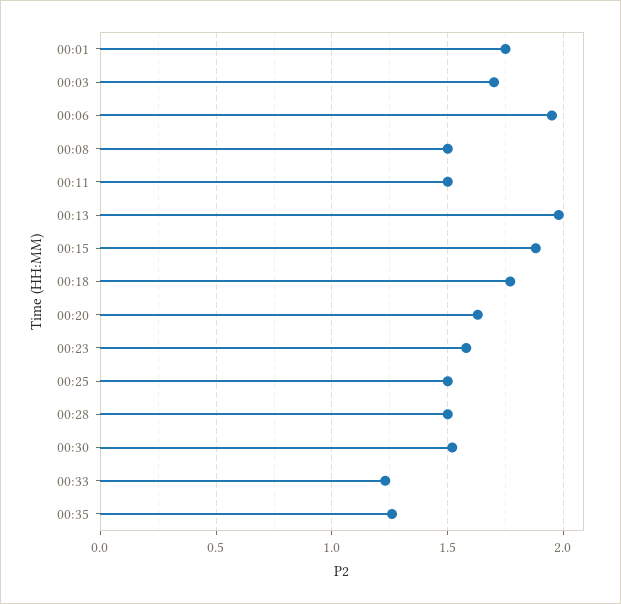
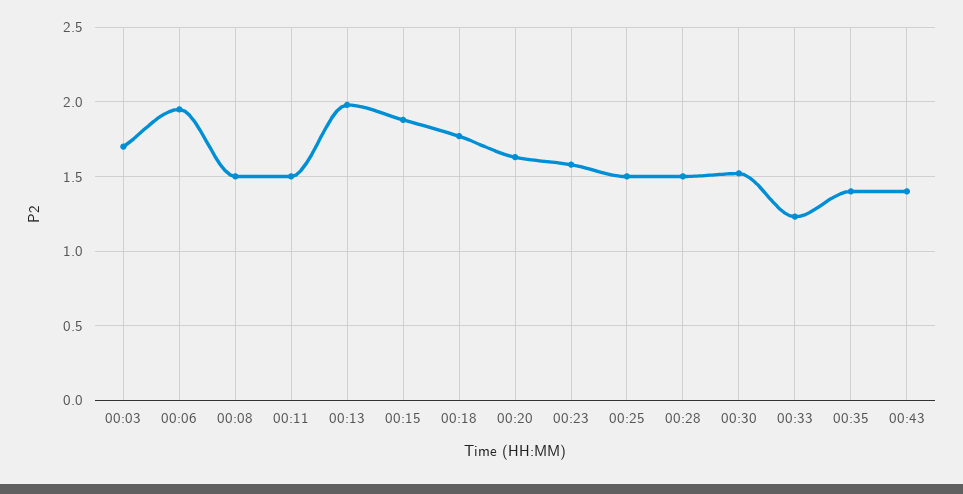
00:01: 1.75 -> none
00:35: 1.25 -> 1.4
00:43: none -> 1.4

